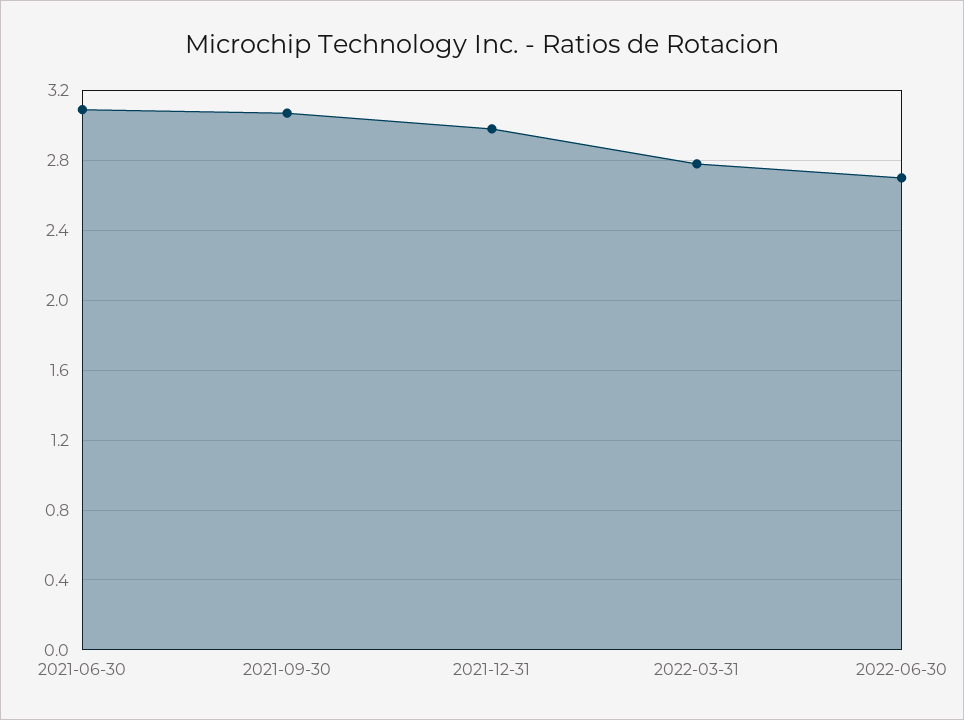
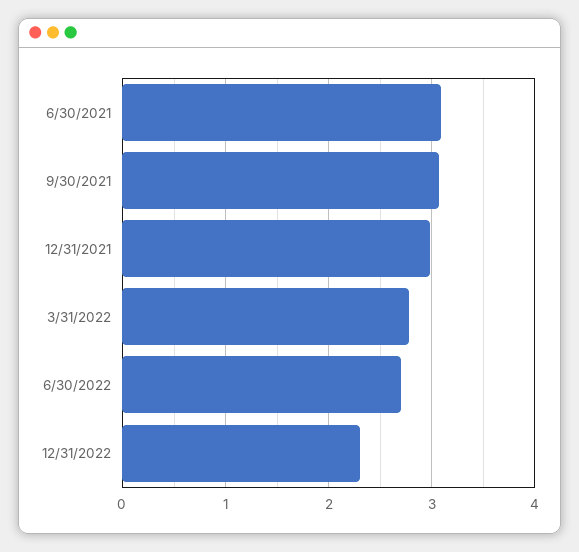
12/31/2022: none -> 2.3

